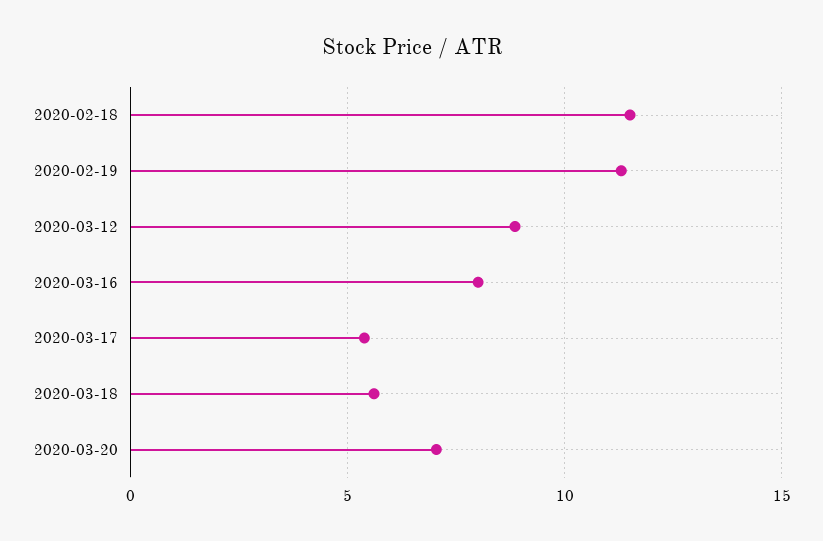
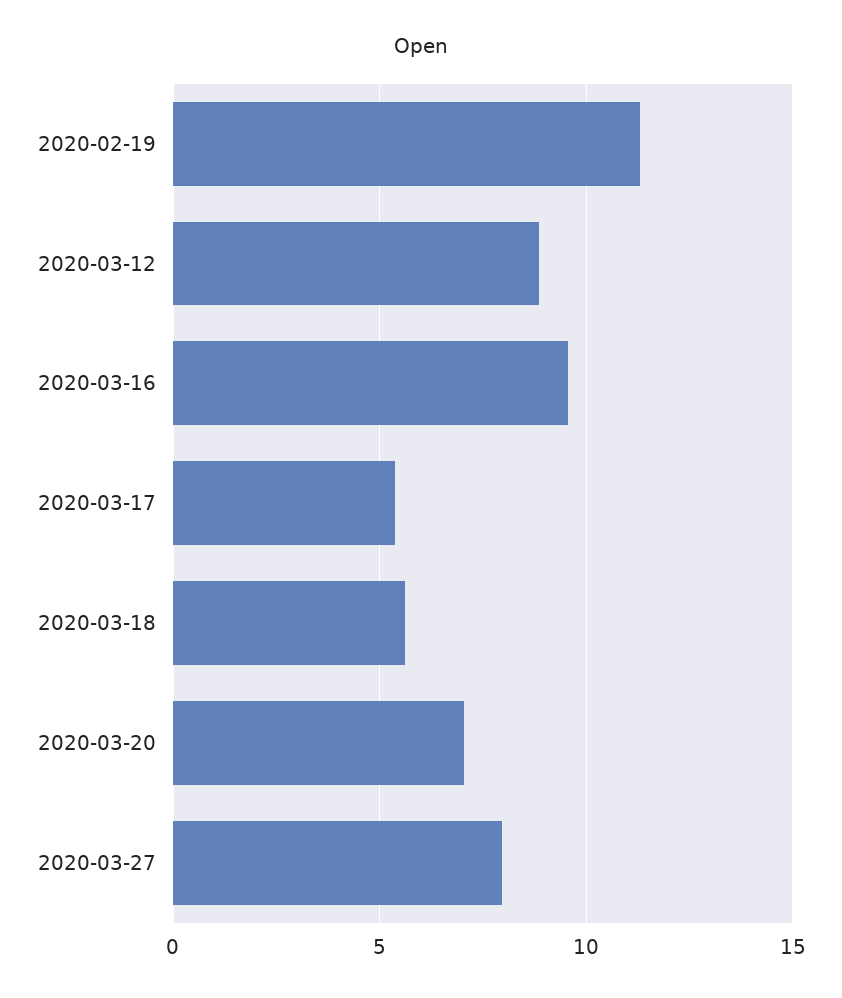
2020-02-18: 11.5 -> none
2020-03-16: 8 -> 9.5
2020-03-27: none -> 8

